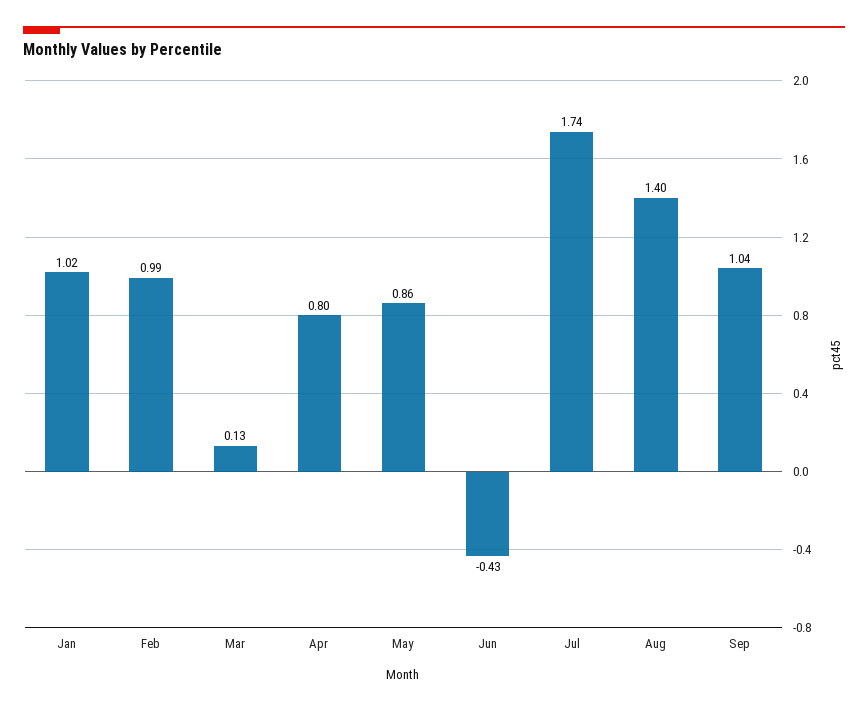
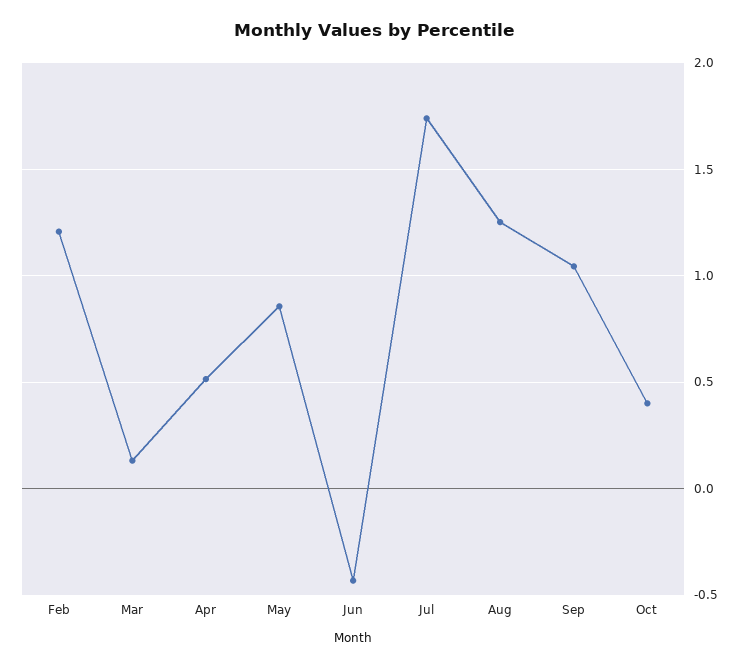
Jan: 1.02 -> none
Feb: 0.99 -> 1.2
Apr: 0.8 -> 0.5
Aug: 1.4 -> 1.25
Oct: none -> 0.4

